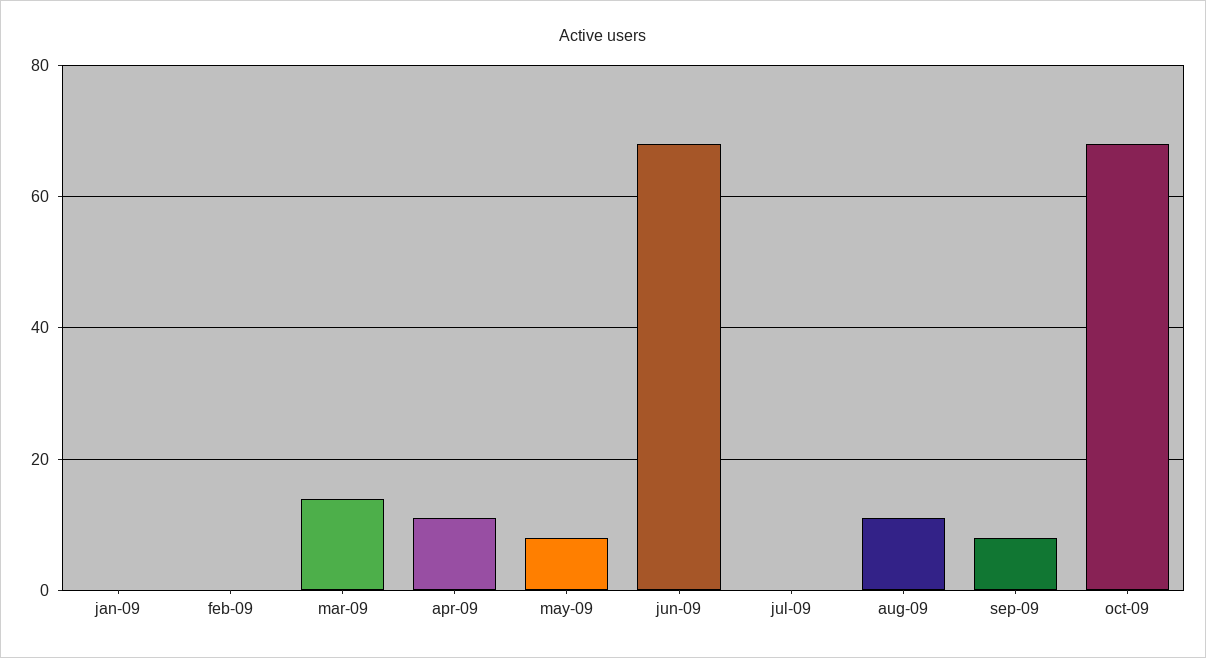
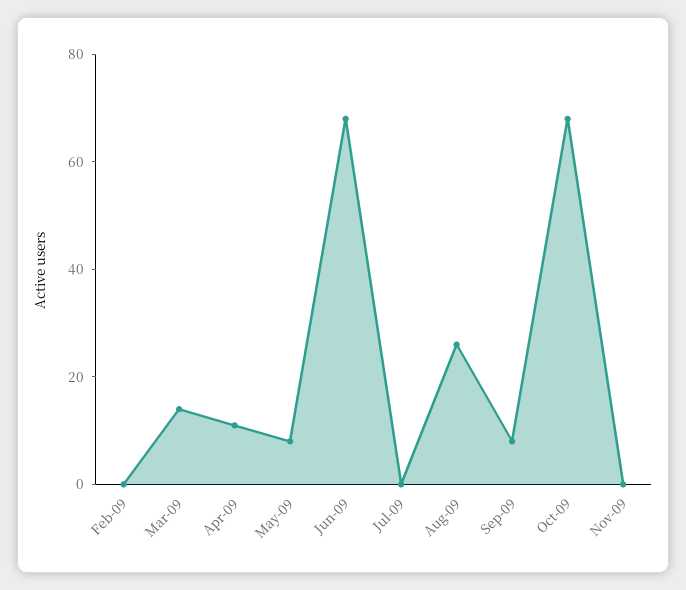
jan-09: 0 -> none
aug-09: 10 -> 25
Nov-09: none -> 0

